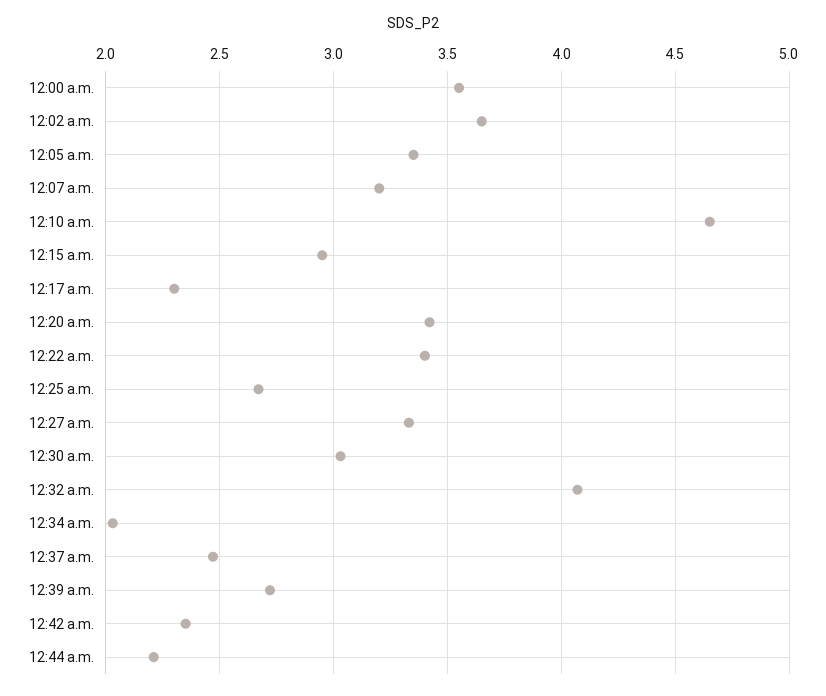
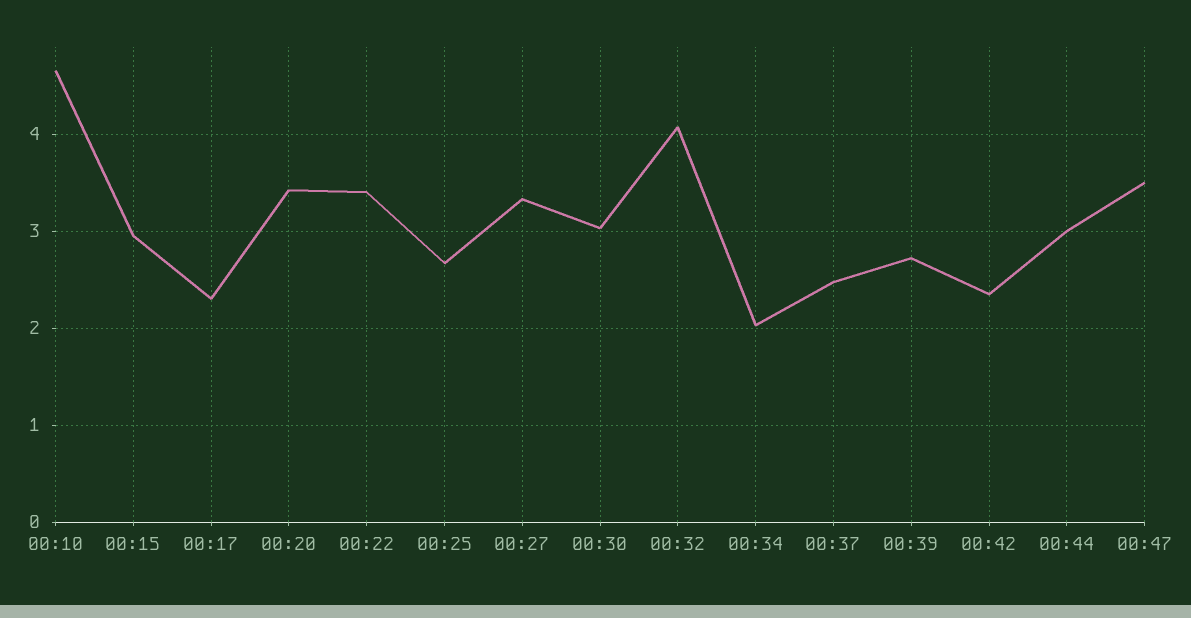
12:00 a.m.: 3.55 -> none
12:02 a.m.: 3.65 -> none
12:05 a.m.: 3.35 -> none
12:07 a.m.: 3.2 -> none
12:44 a.m.: 2.2 -> 3
00:47: none -> 3.5

